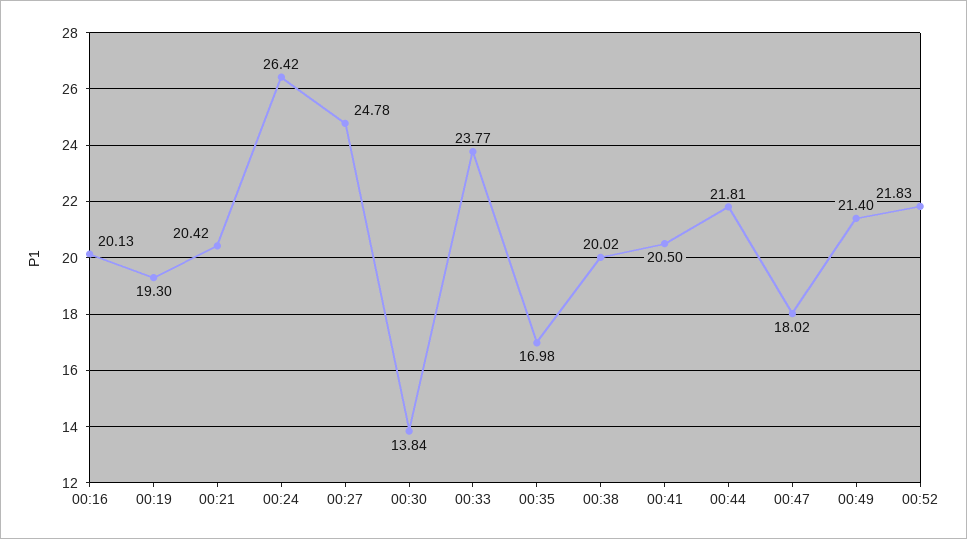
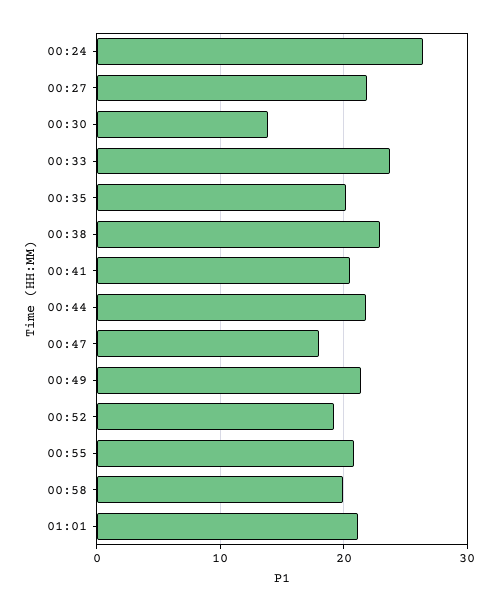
00:16: 20.13 -> none
00:19: 19.3 -> none
00:21: 20.42 -> none
00:27: 24.78 -> 22
00:35: 16.98 -> 20
00:38: 20.02 -> 23
00:52: 21.83 -> 19
00:55: none -> 21
00:58: none -> 20
01:01: none -> 21

